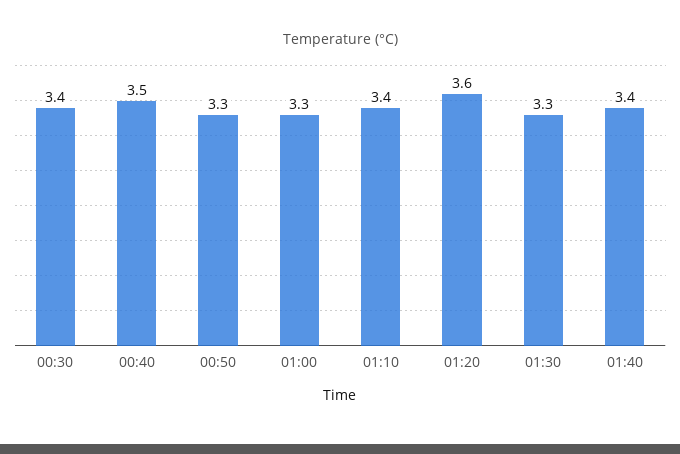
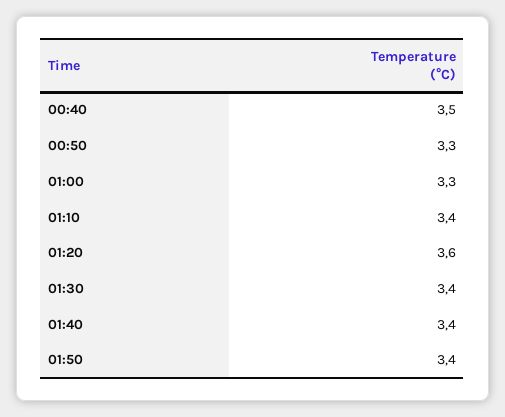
00:30: 3.4 -> none
01:30: 3.3 -> 3.4
01:50: none -> 3.4

